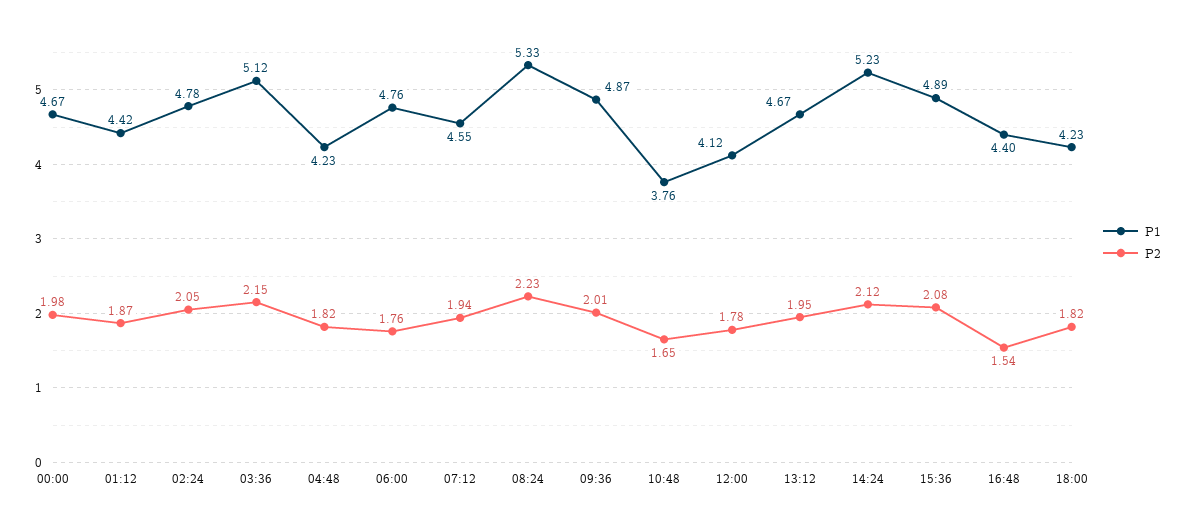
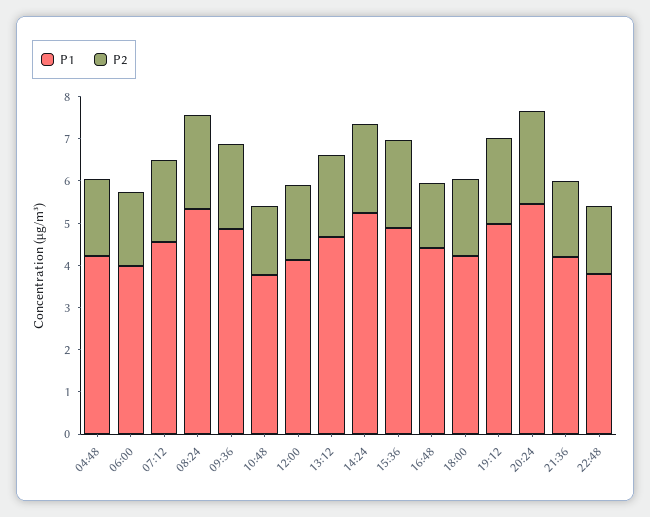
P1, 00:00: 4.67 -> none
P2, 00:00: 1.98 -> none
P1, 01:12: 4.42 -> none
P2, 01:12: 1.87 -> none
P1, 02:24: 4.78 -> none
P2, 02:24: 2.05 -> none
P1, 03:36: 5.12 -> none
P2, 03:36: 2.15 -> none
P1, 06:00: 4.76 -> 4
P1, 19:12: none -> 5
P2, 19:12: none -> 2
P1, 20:24: none -> 5.4
P2, 20:24: none -> 2.2
P1, 21:36: none -> 4.2
P2, 21:36: none -> 1.8
P1, 22:48: none -> 3.8
P2, 22:48: none -> 1.6

